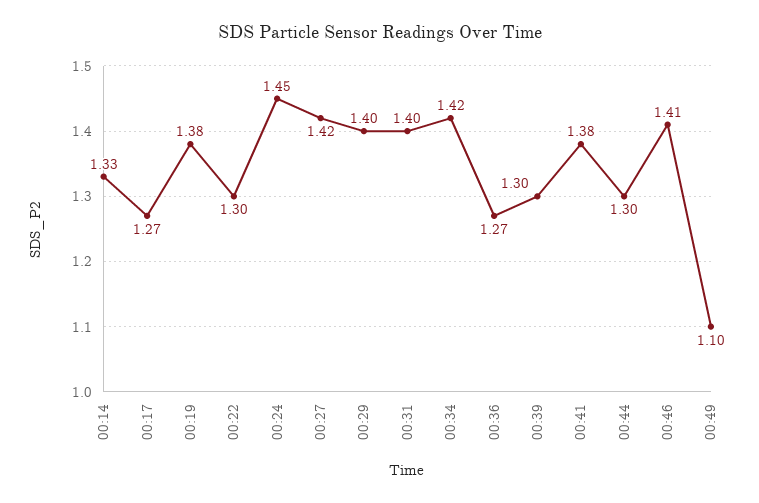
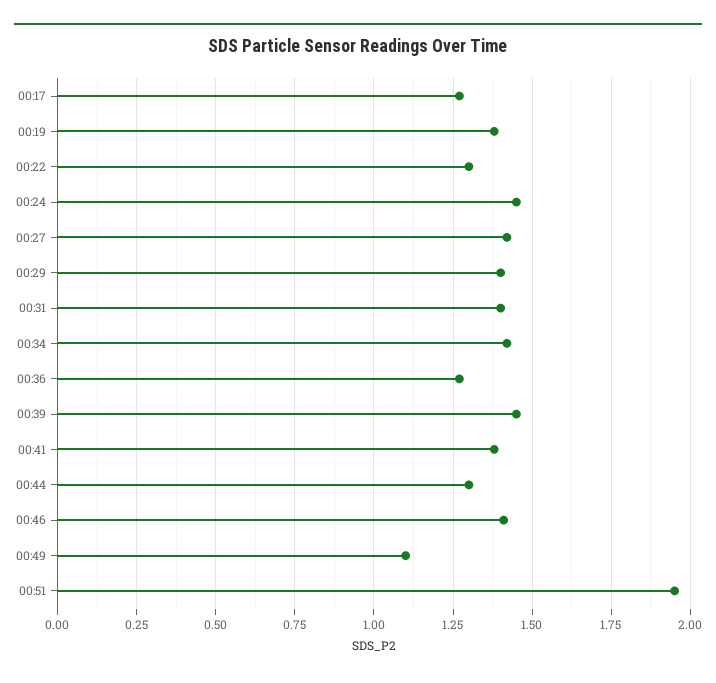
00:14: 1.33 -> none
00:39: 1.3 -> 1.45
00:51: none -> 1.95

